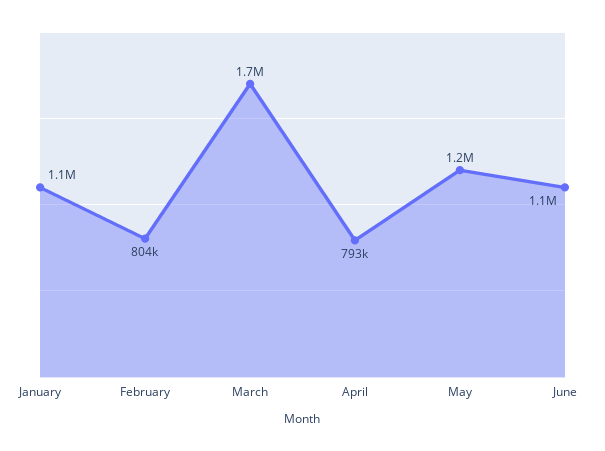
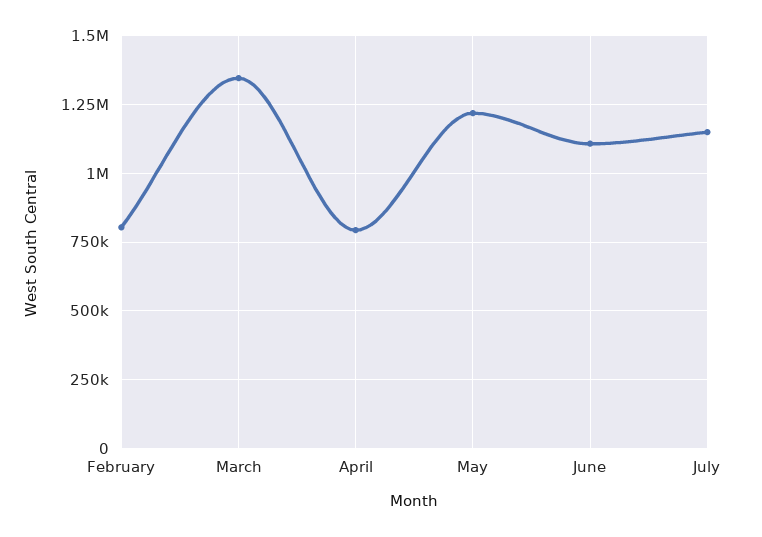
January: 1100000 -> none
March: 1700000 -> 1350000
July: none -> 1150000

